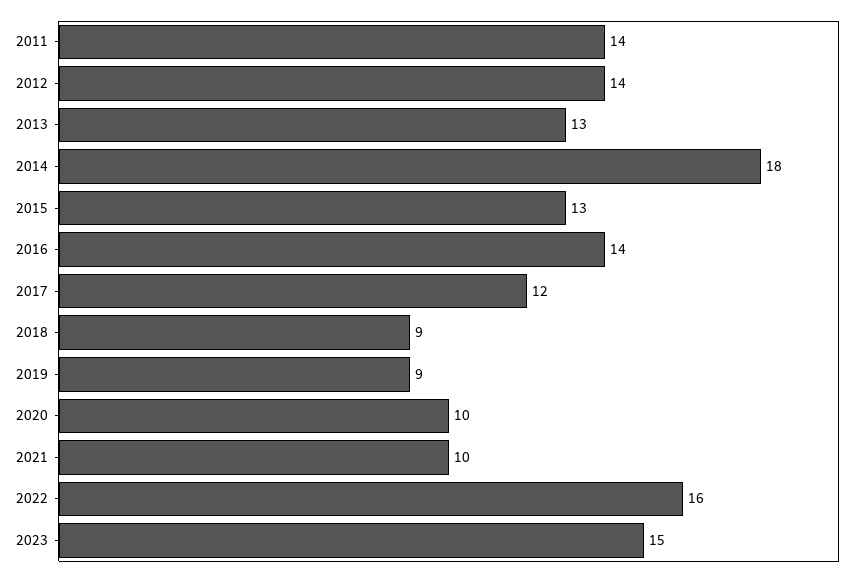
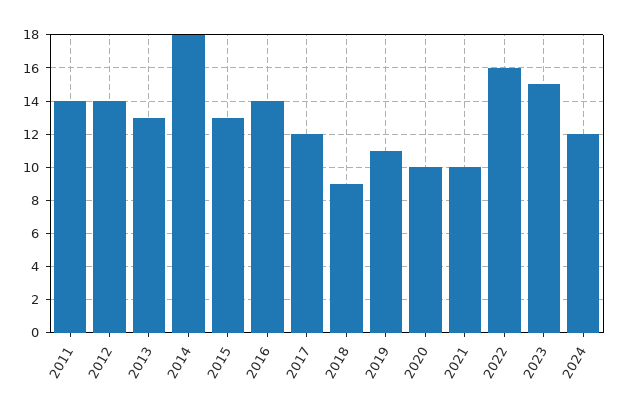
2019: 9 -> 11
2024: none -> 12

